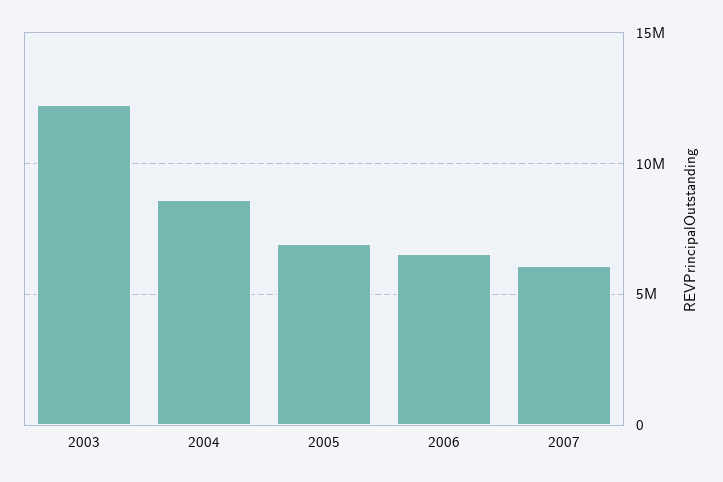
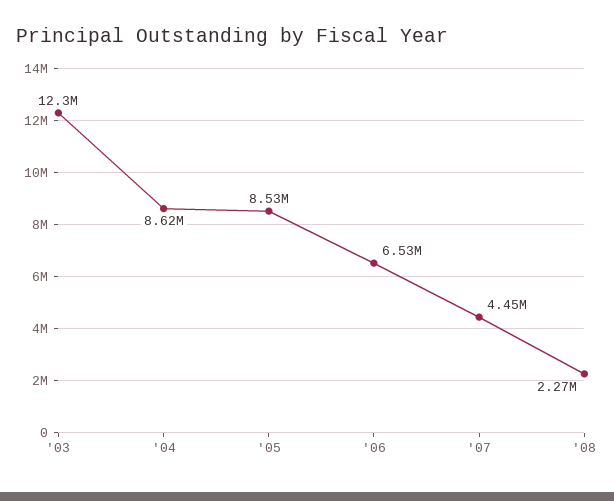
2005: 7000000 -> 8530000
2007: 6000000 -> 4450000
'08: none -> 2270000

